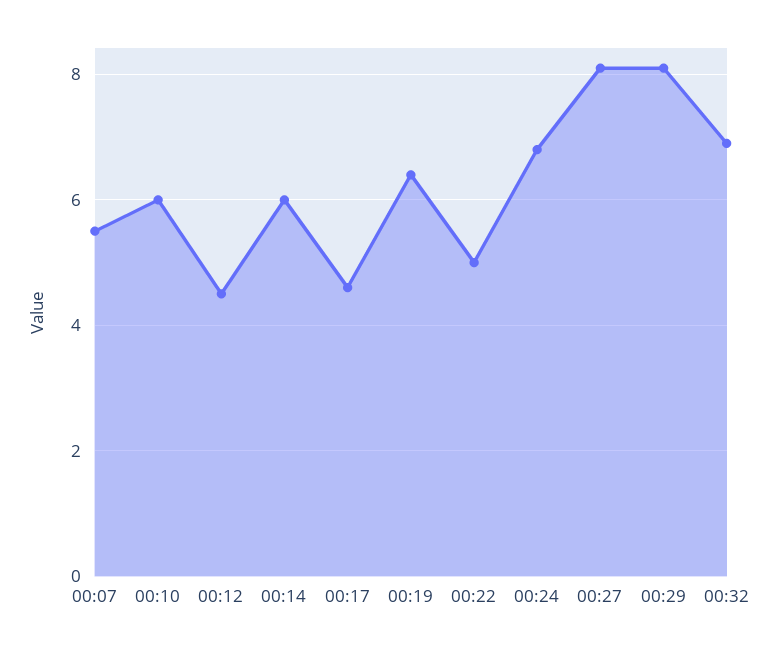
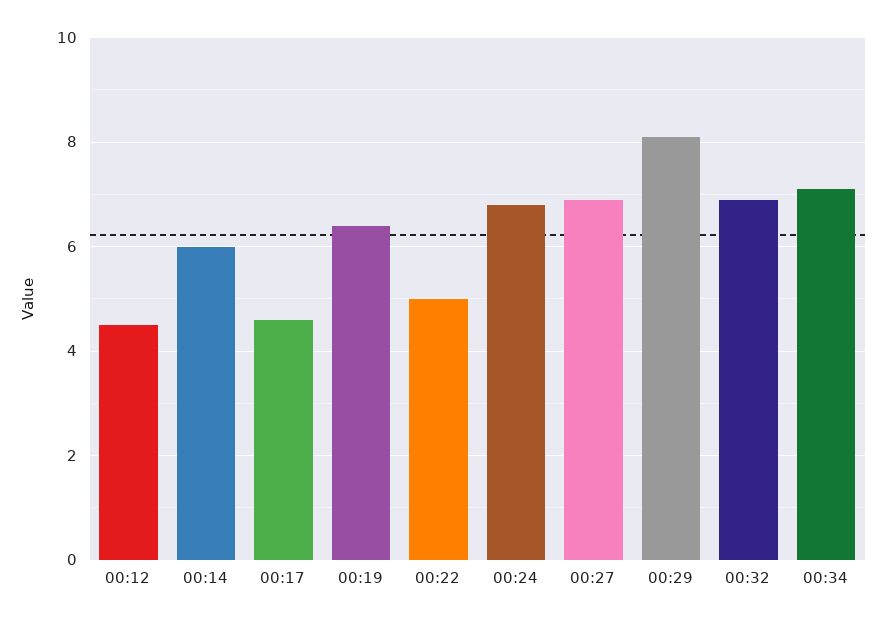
00:07: 5.5 -> none
00:10: 6 -> none
00:27: 8 -> 7
00:34: none -> 7

